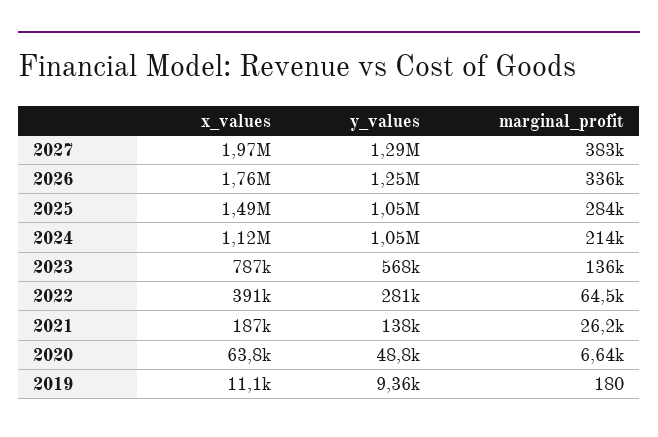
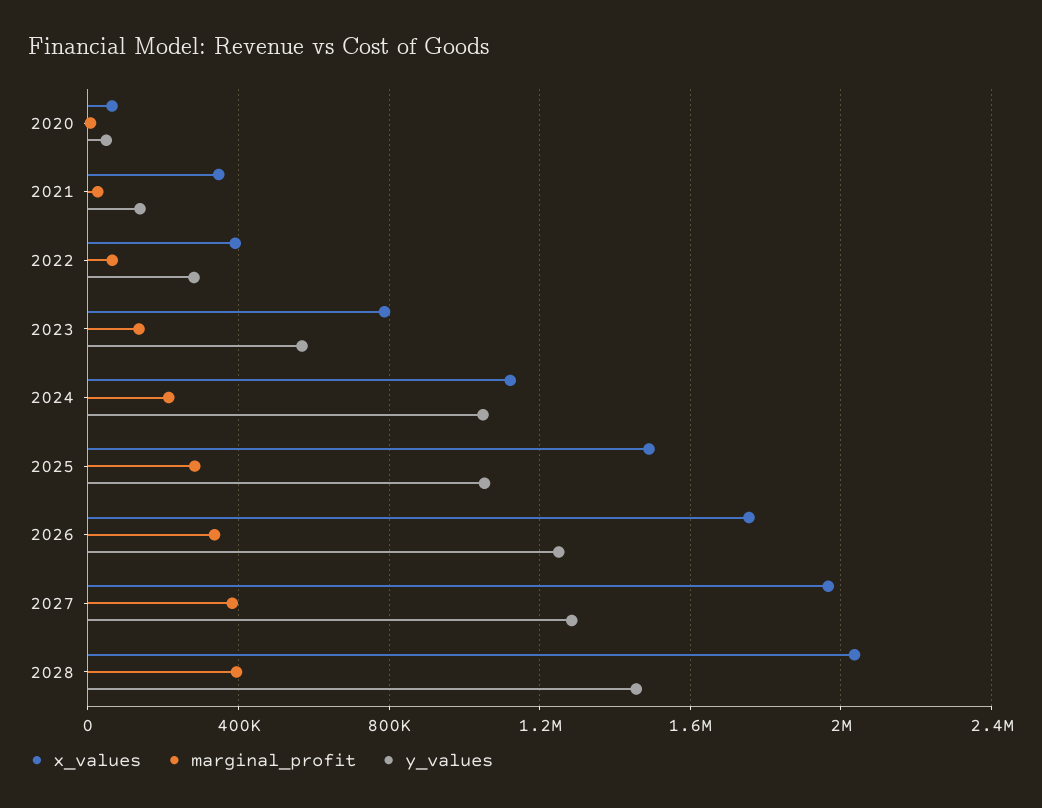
x_values, 2021: 187000 -> 350000
x_values, 2019: 11100 -> none
y_values, 2019: 9360 -> none
marginal_profit, 2019: 180 -> none
x_values, 2028: none -> 2050000
marginal_profit, 2028: none -> 400000
y_values, 2028: none -> 1450000

